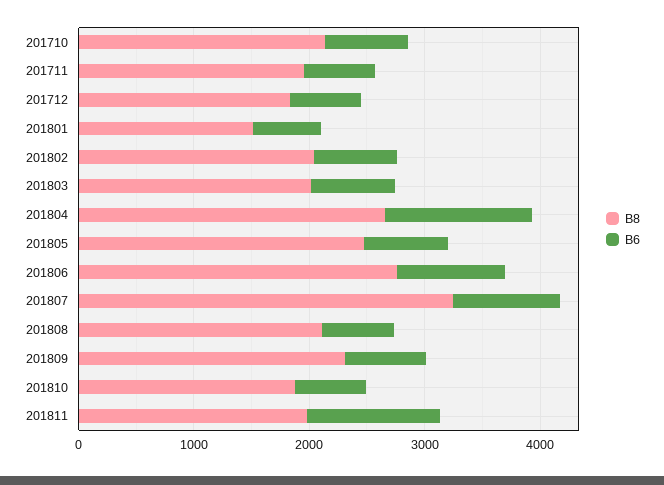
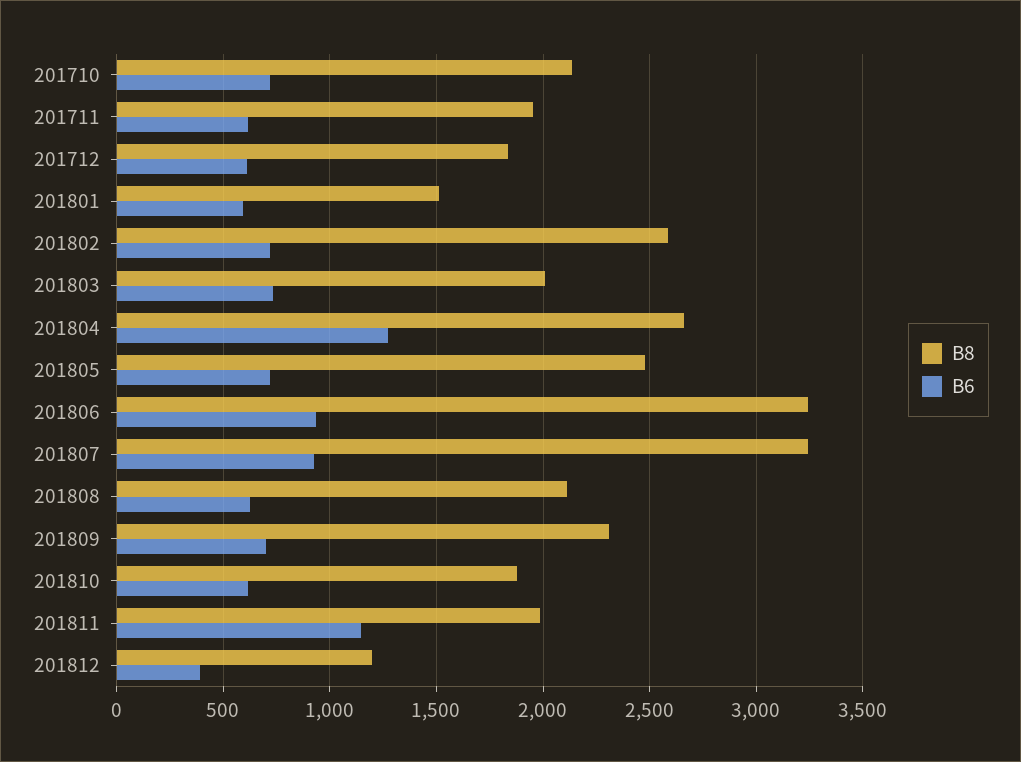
B8, 201802: 2000 -> 2600
B8, 201806: 2800 -> 3250
B8, 201812: none -> 1200
B6, 201812: none -> 400

